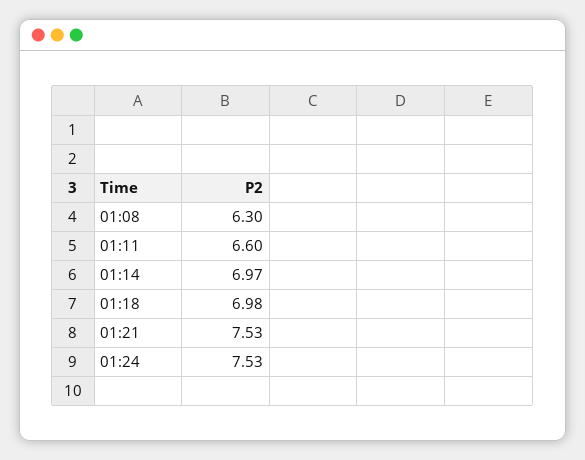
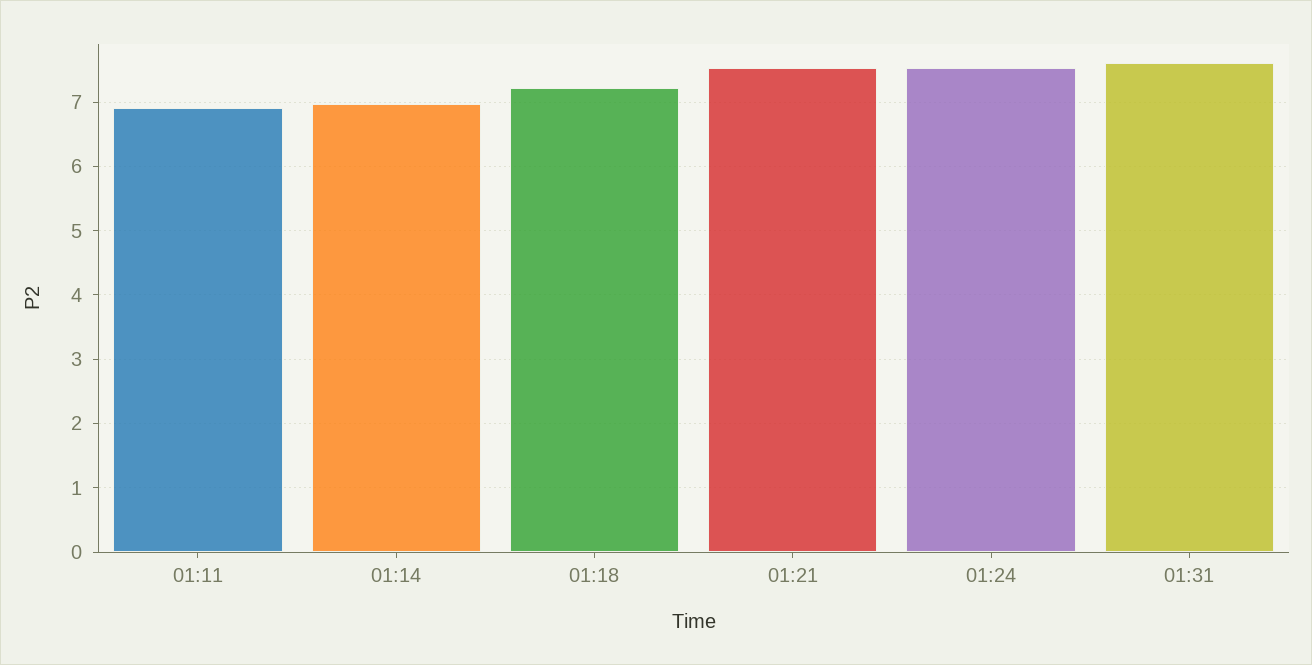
01:08: 6.3 -> none
01:11: 6.6 -> 6.9
01:18: 6.98 -> 7.2
01:31: none -> 7.6

